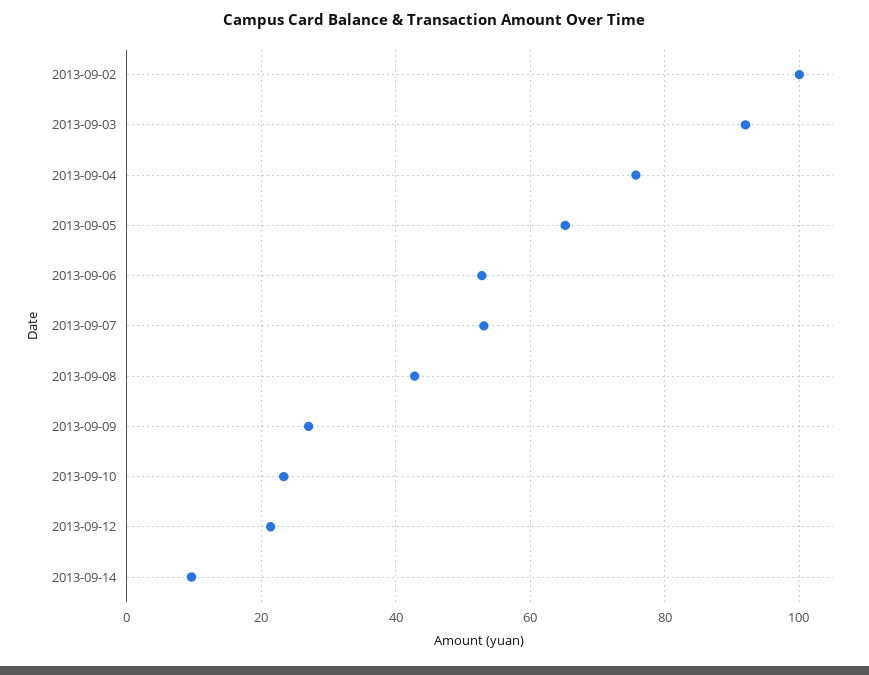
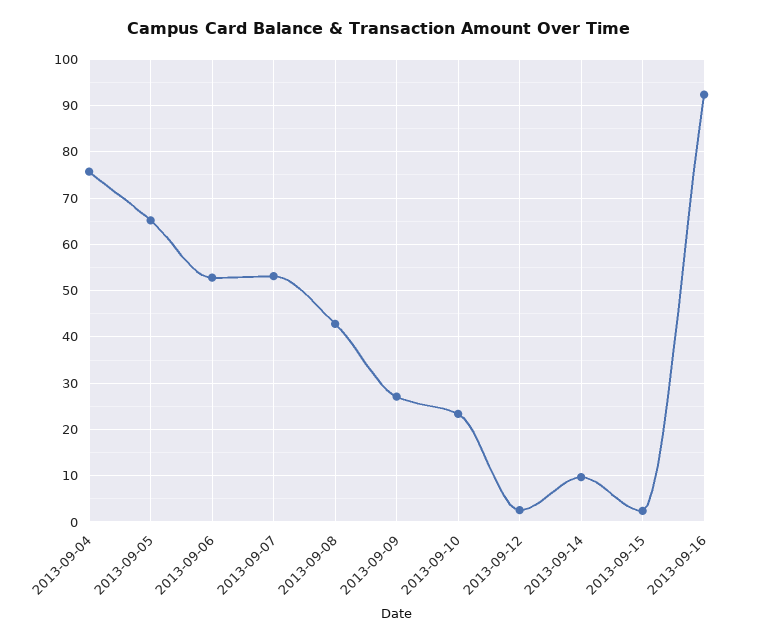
2013-09-02: 100 -> none
2013-09-03: 92 -> none
2013-09-12: 22 -> 2
2013-09-15: none -> 2
2013-09-16: none -> 92

